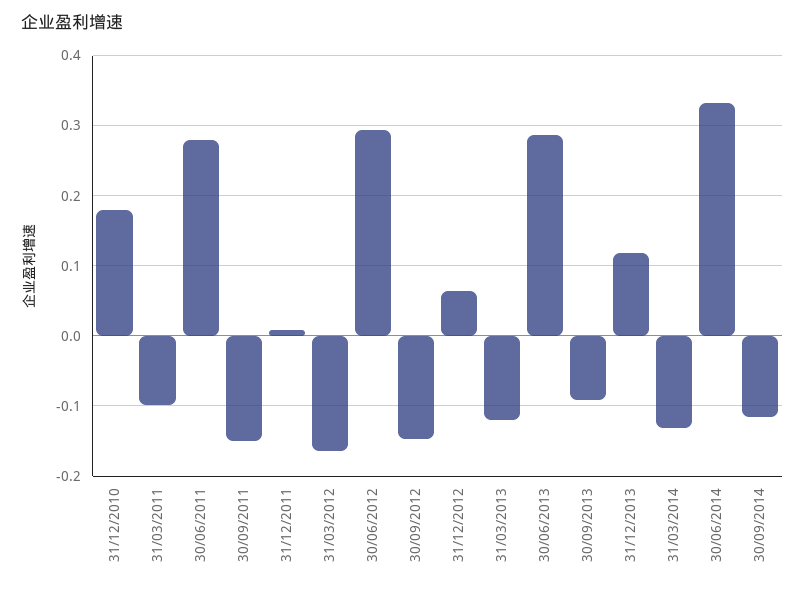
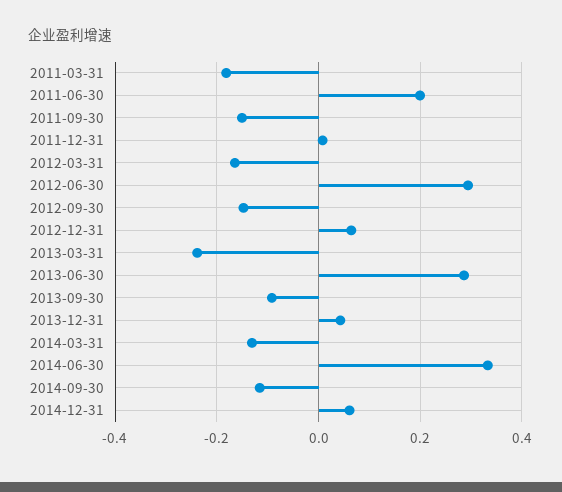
31/12/2010: 0.18 -> none
31/03/2011: -0.1 -> -0.18
30/06/2011: 0.28 -> 0.2
31/03/2013: -0.12 -> -0.24
31/12/2013: 0.12 -> 0.04
2014-12-31: none -> 0.06

